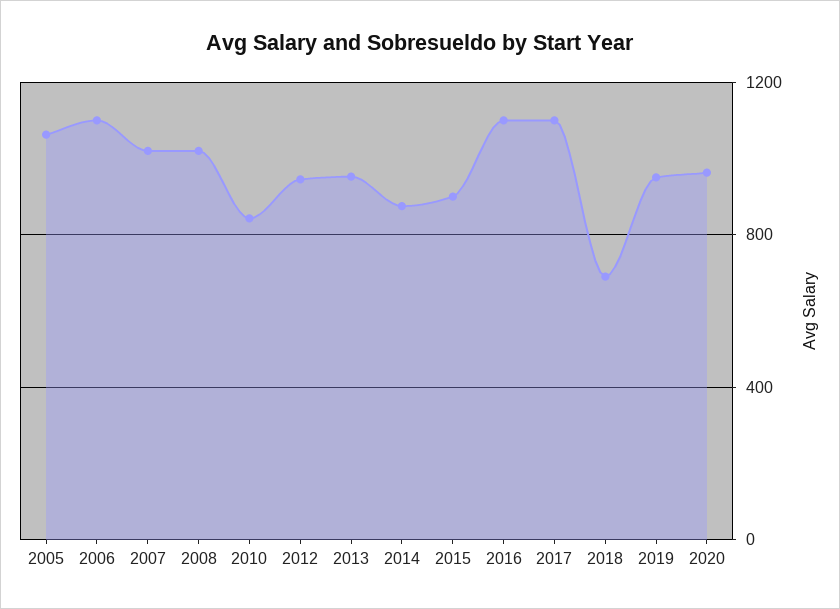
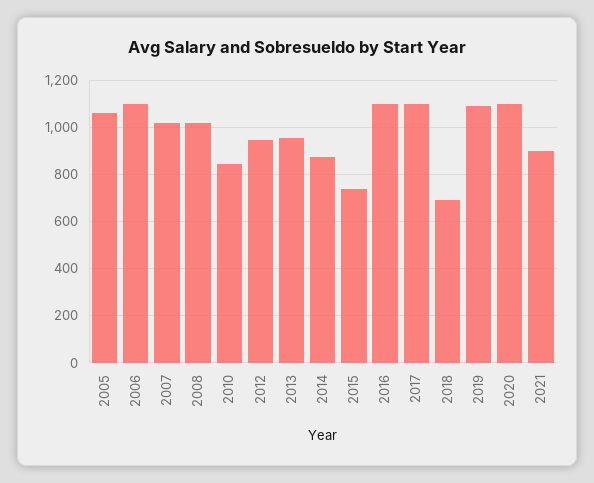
2015: 900 -> 750
2019: 950 -> 1100
2020: 950 -> 1100
2021: none -> 900

